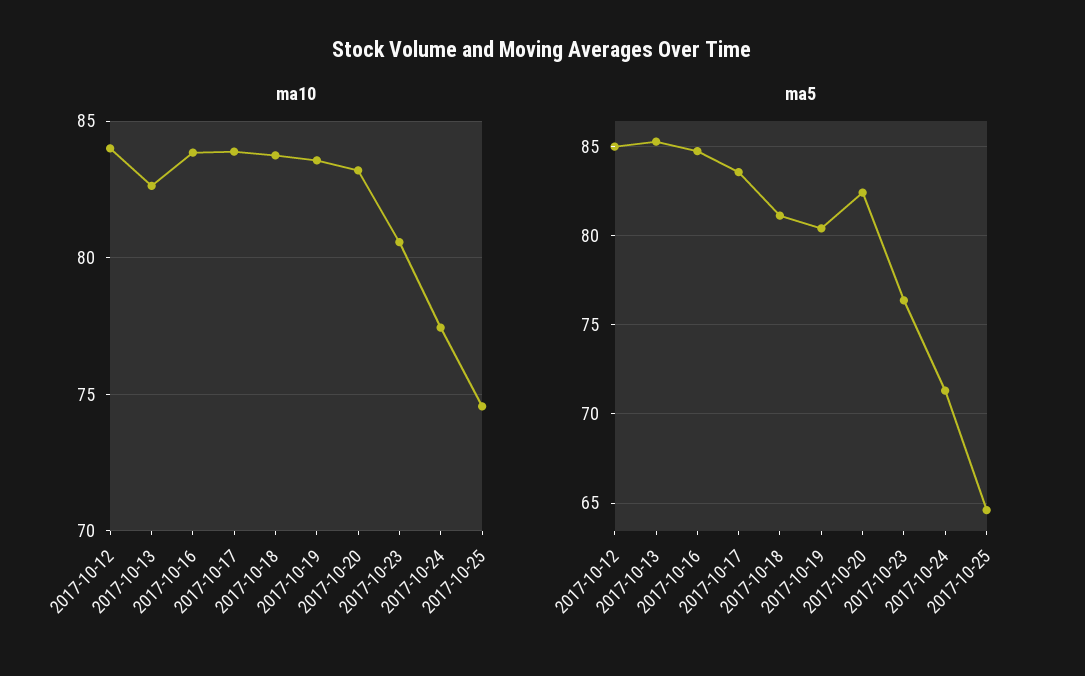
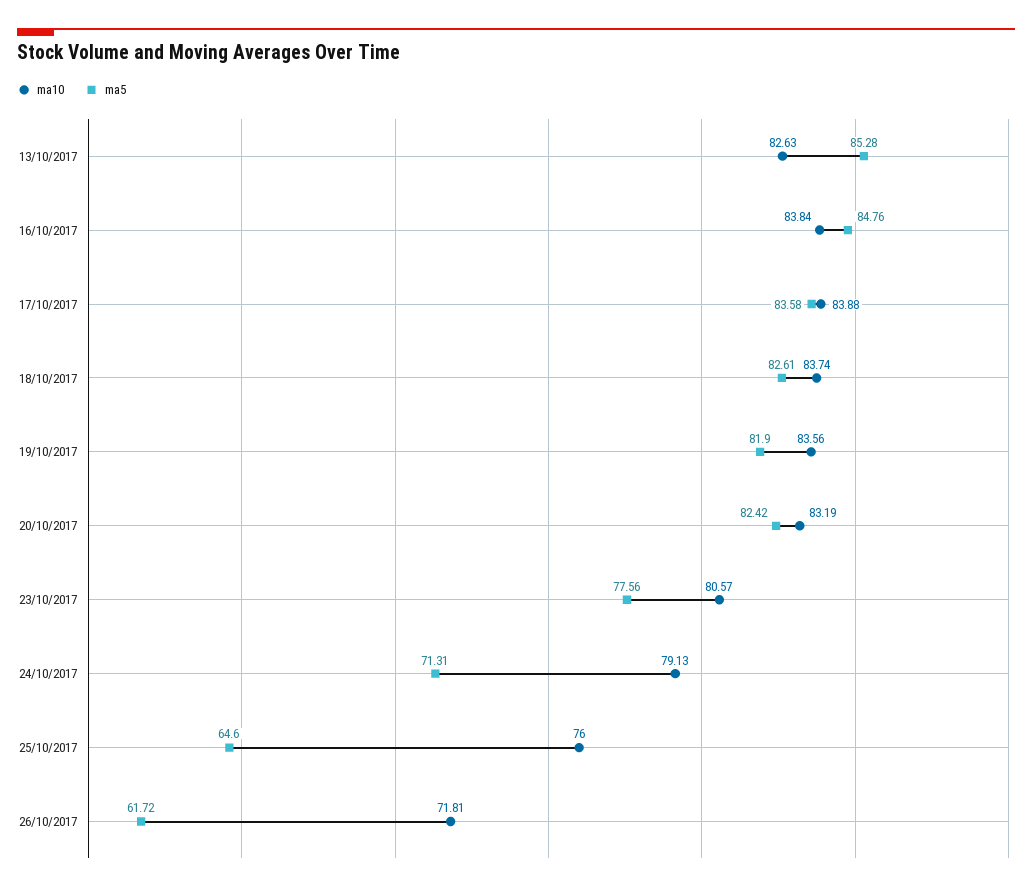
ma10, 2017-10-12: 84 -> none
ma10, 2017-10-24: 77.5 -> 79.13
ma10, 2017-10-25: 74.5 -> 76
ma5, 2017-10-12: 85 -> none
ma5, 2017-10-18: 81 -> 82.61
ma5, 2017-10-19: 80.5 -> 81.9
ma5, 2017-10-23: 76.5 -> 77.56
ma10, 26/10/2017: none -> 71.81
ma5, 26/10/2017: none -> 61.72

